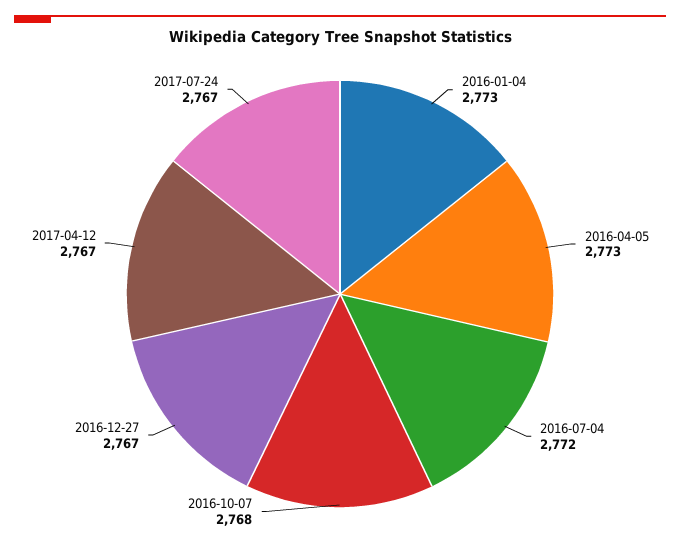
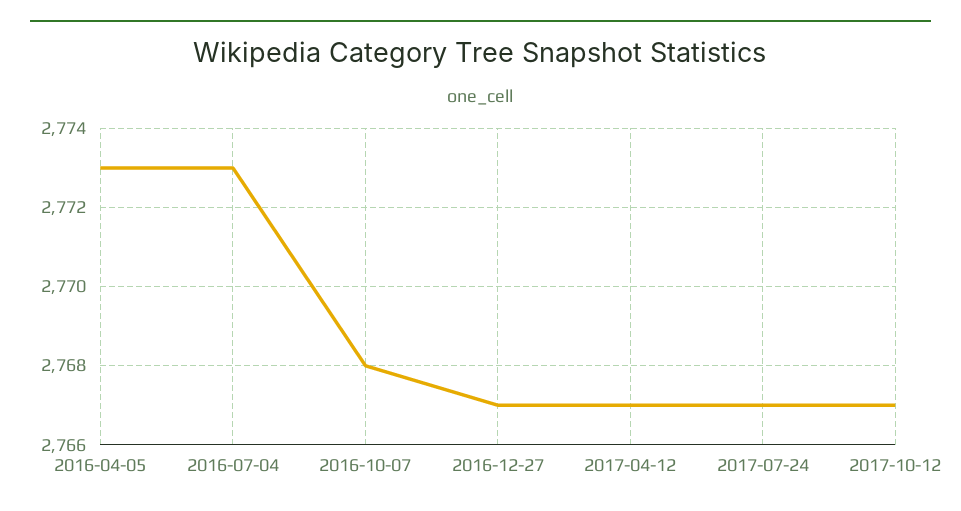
2016-01-04: 2773 -> none
2016-07-04: 2772 -> 2773
2017-10-12: none -> 2767

